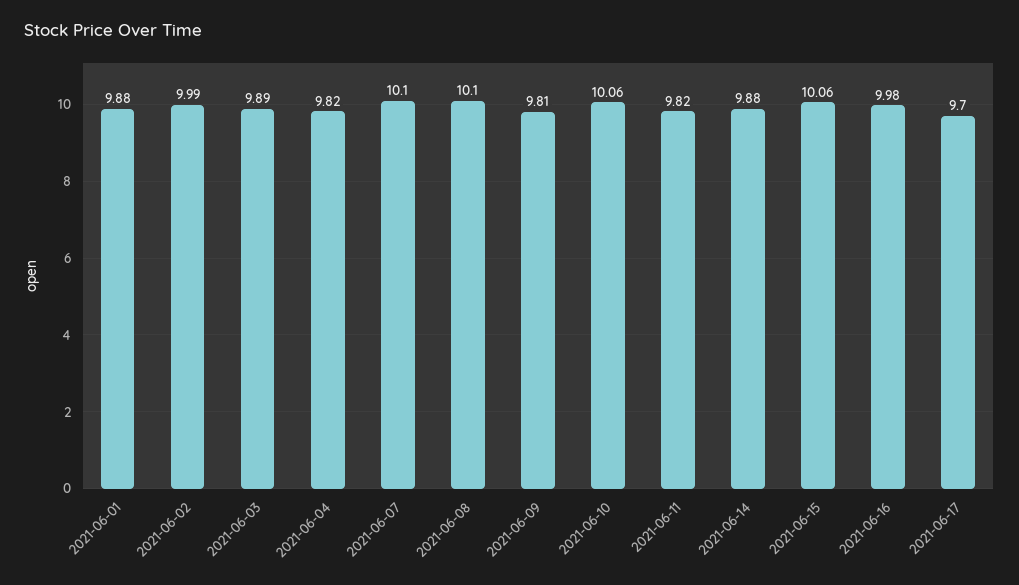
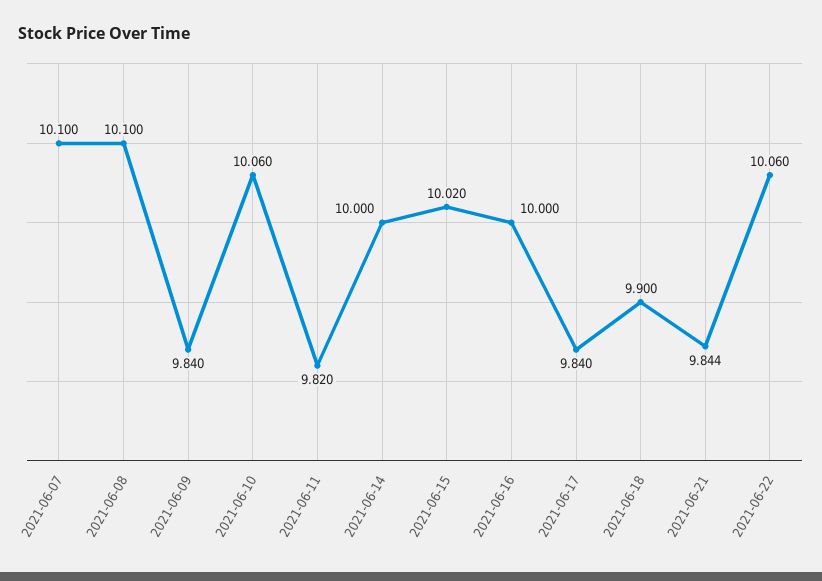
2021-06-01: 9.88 -> none
2021-06-02: 9.99 -> none
2021-06-03: 9.89 -> none
2021-06-04: 9.82 -> none
2021-06-09: 9.81 -> 9.84
2021-06-14: 9.88 -> 10
2021-06-15: 10.06 -> 10.02
2021-06-16: 9.98 -> 10
2021-06-17: 9.7 -> 9.84
2021-06-18: none -> 9.9
2021-06-21: none -> 9.844
2021-06-22: none -> 10.06

